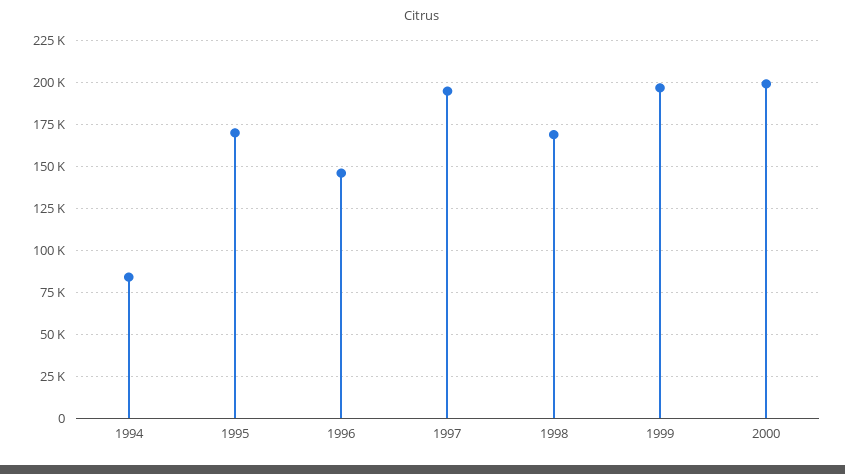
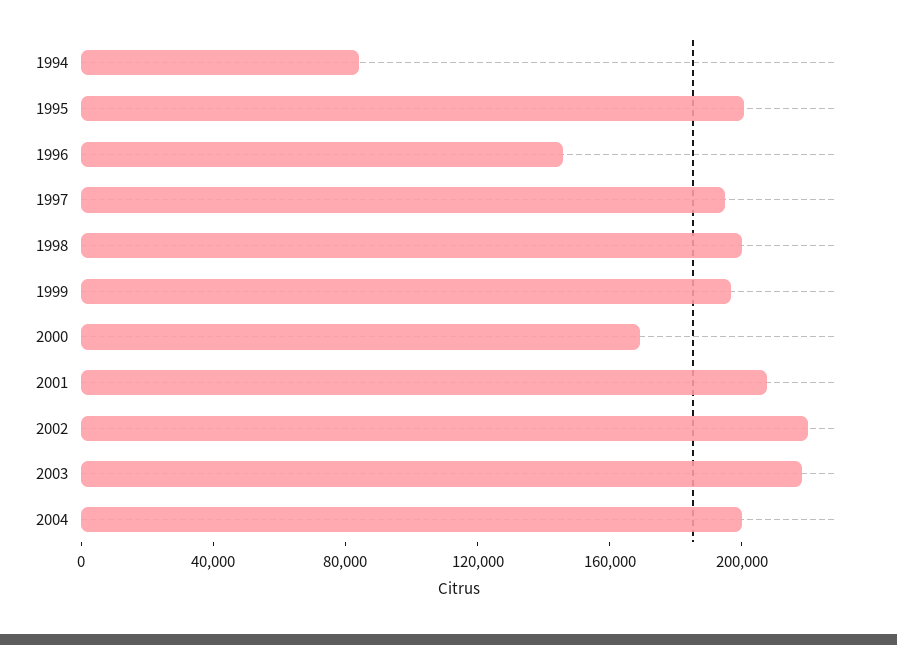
1995: 170000 -> 200000
1998: 170000 -> 200000
2000: 200000 -> 170000
2001: none -> 210000
2002: none -> 220000
2003: none -> 220000
2004: none -> 200000

